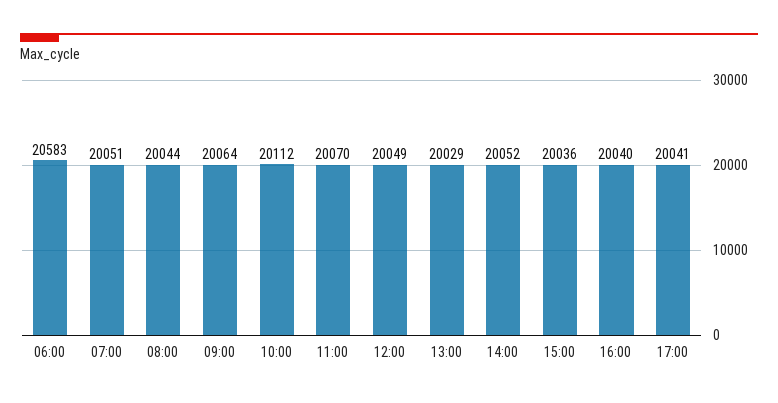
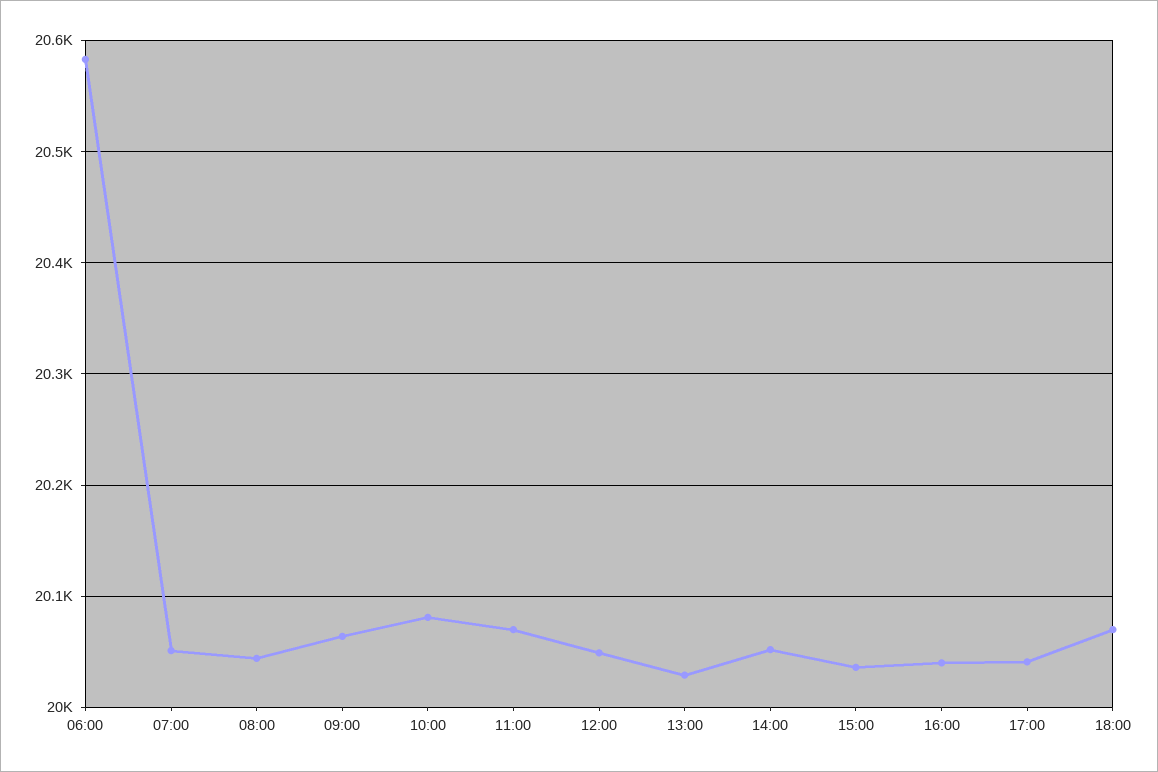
10:00: 20112 -> 20080
18:00: none -> 20070

